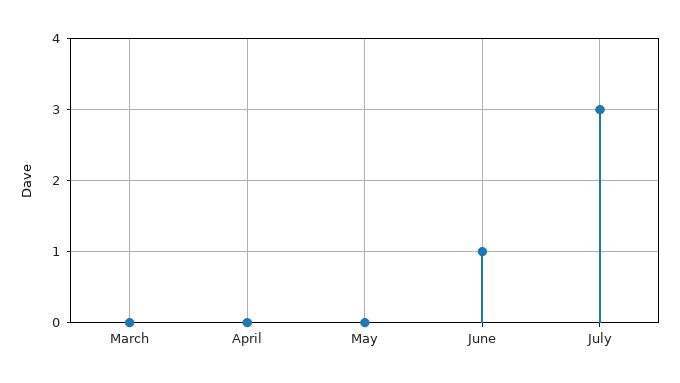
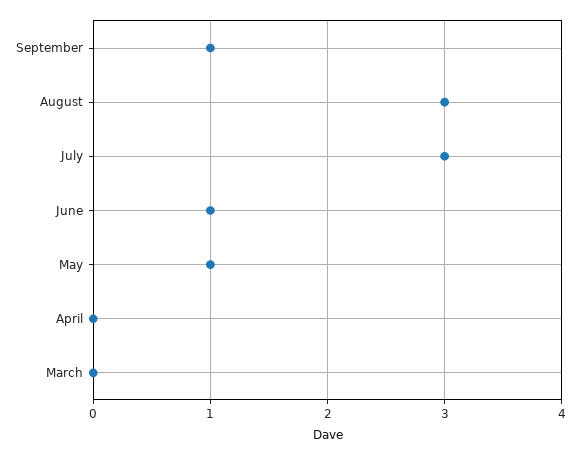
May: 0 -> 1
September: none -> 1
August: none -> 3

